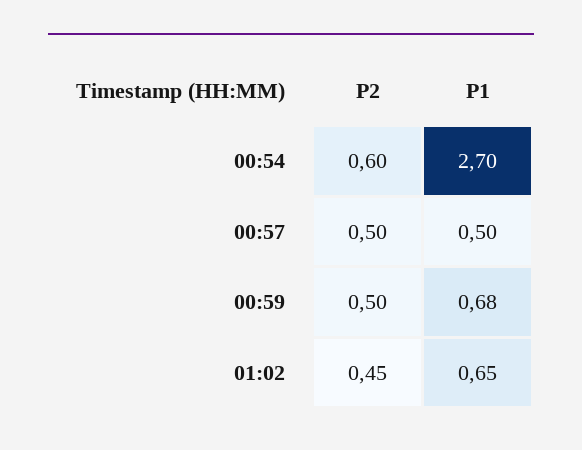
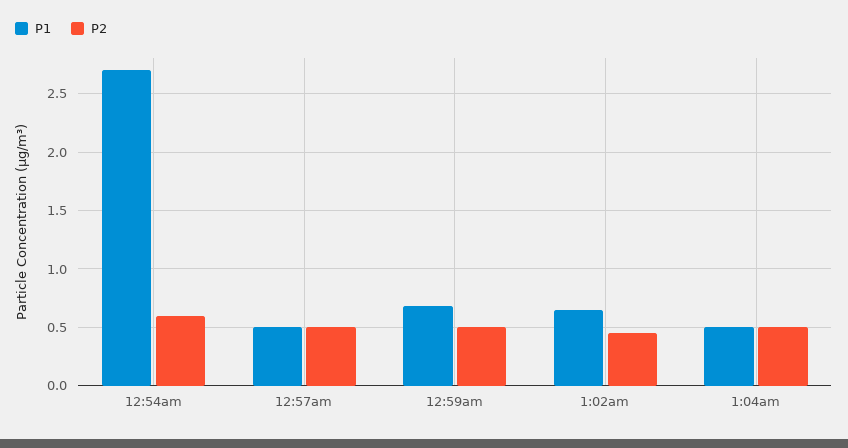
P1, 1:04am: none -> 0.5
P2, 1:04am: none -> 0.5

